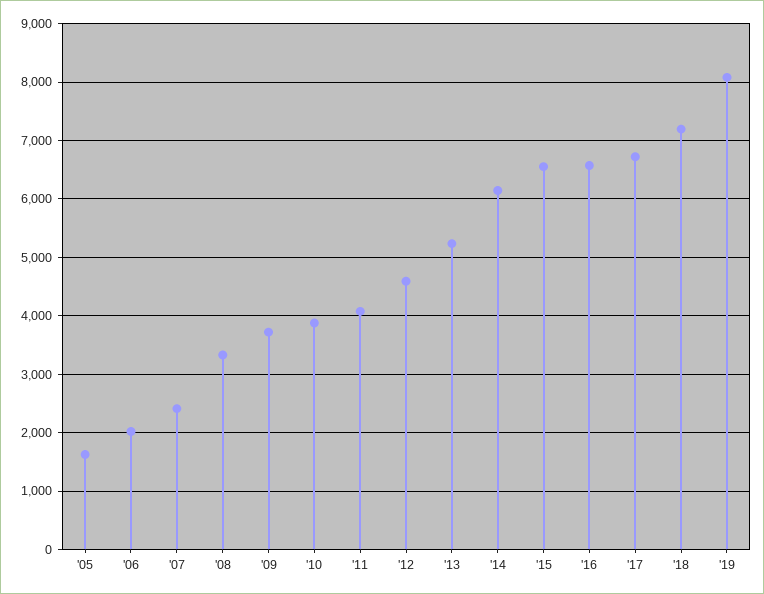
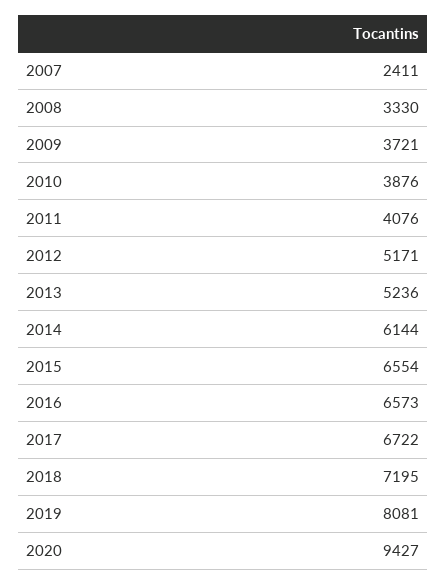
'05: 1600 -> none
'06: 2000 -> none
'12: 4600 -> 5171
2020: none -> 9427

